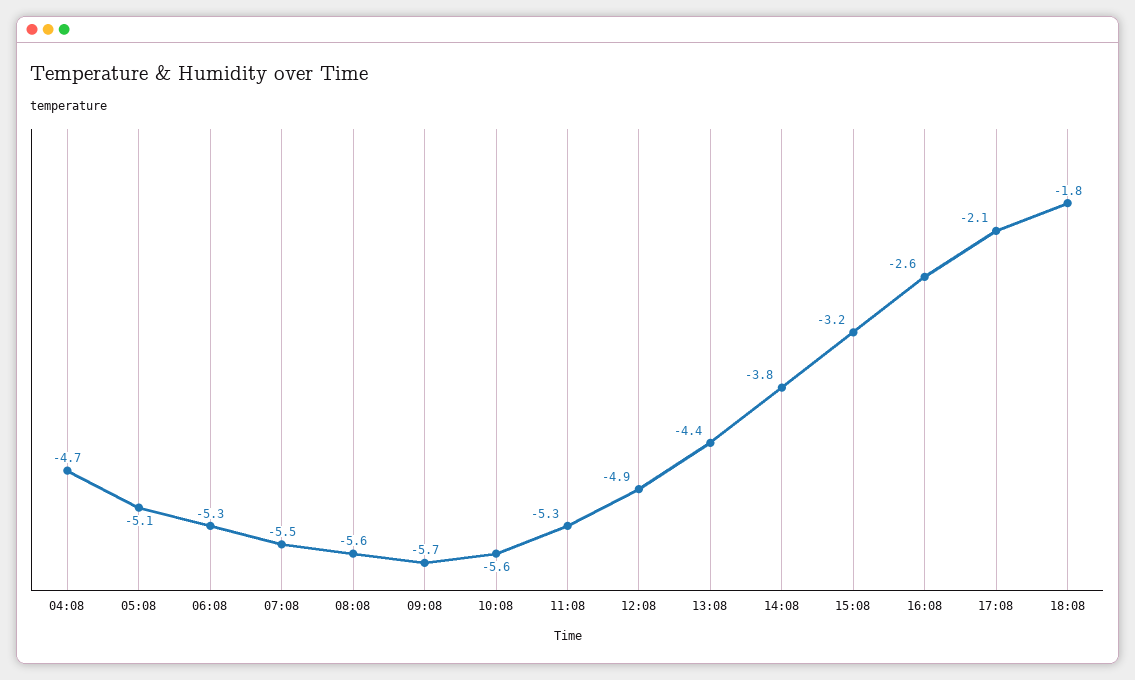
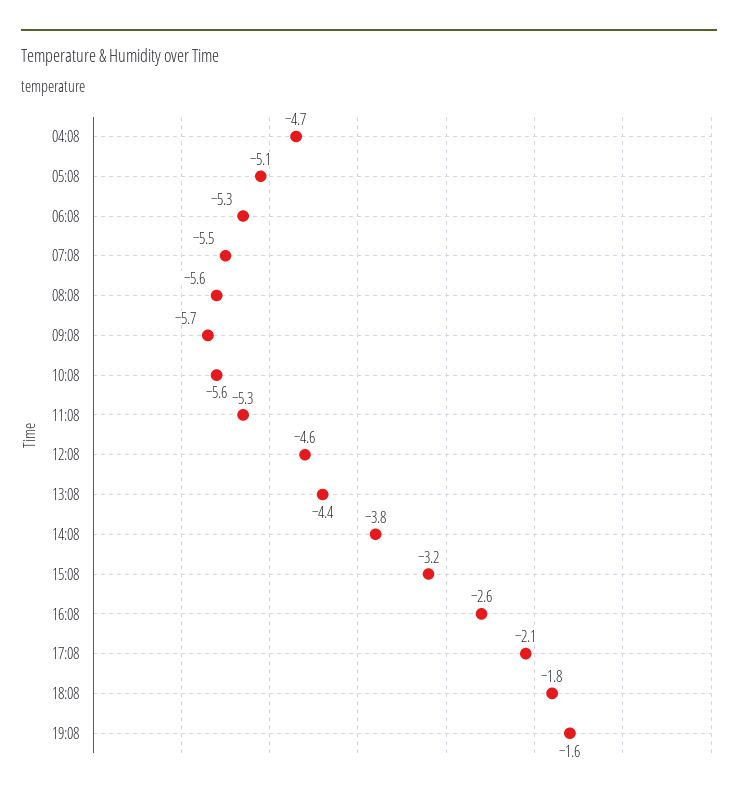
12:08: -4.9 -> -4.6
19:08: none -> -1.6

